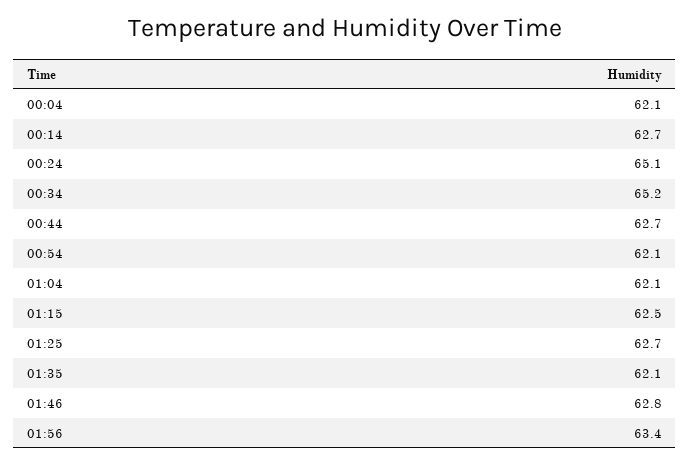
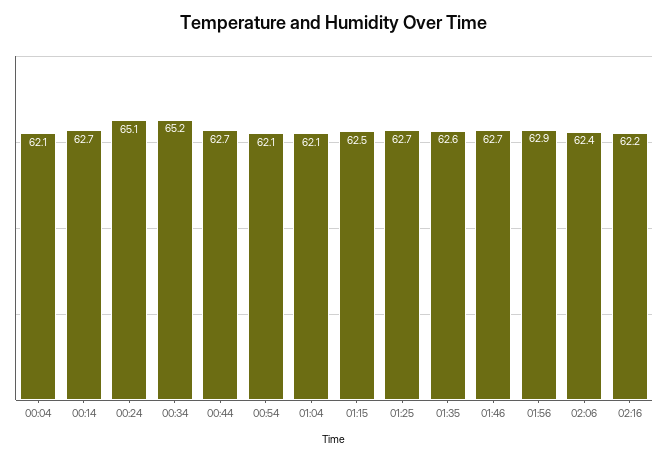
01:35: 62.1 -> 62.6
01:46: 62.8 -> 62.7
01:56: 63.4 -> 62.9
02:06: none -> 62.4
02:16: none -> 62.2

